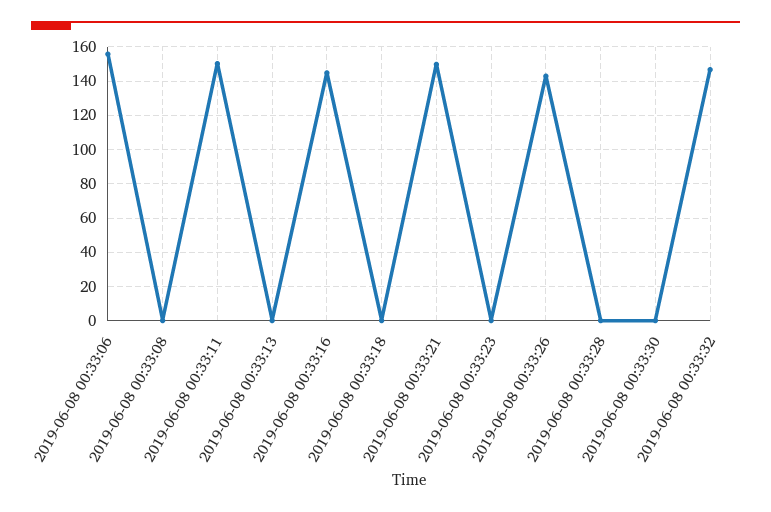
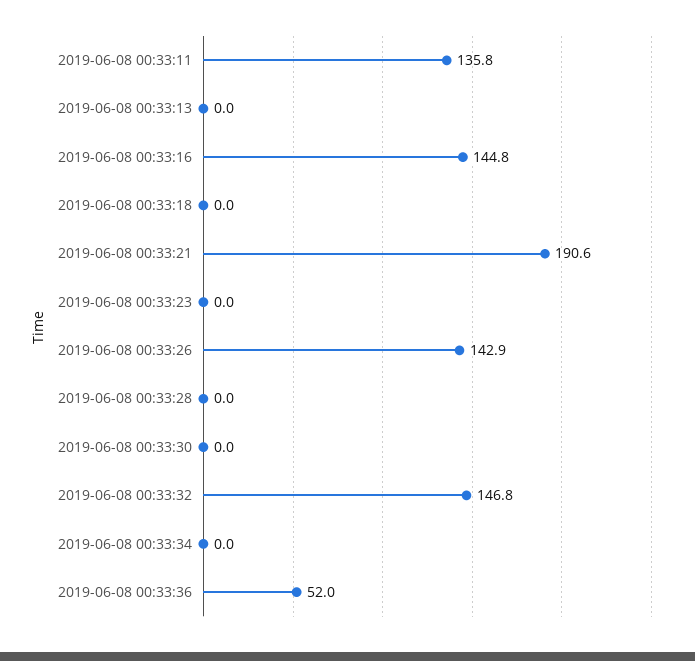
2019-06-08 00:33:06: 155 -> none
2019-06-08 00:33:08: 0 -> none
2019-06-08 00:33:11: 150 -> 135.8
2019-06-08 00:33:21: 150 -> 190.6
2019-06-08 00:33:34: none -> 0
2019-06-08 00:33:36: none -> 52

